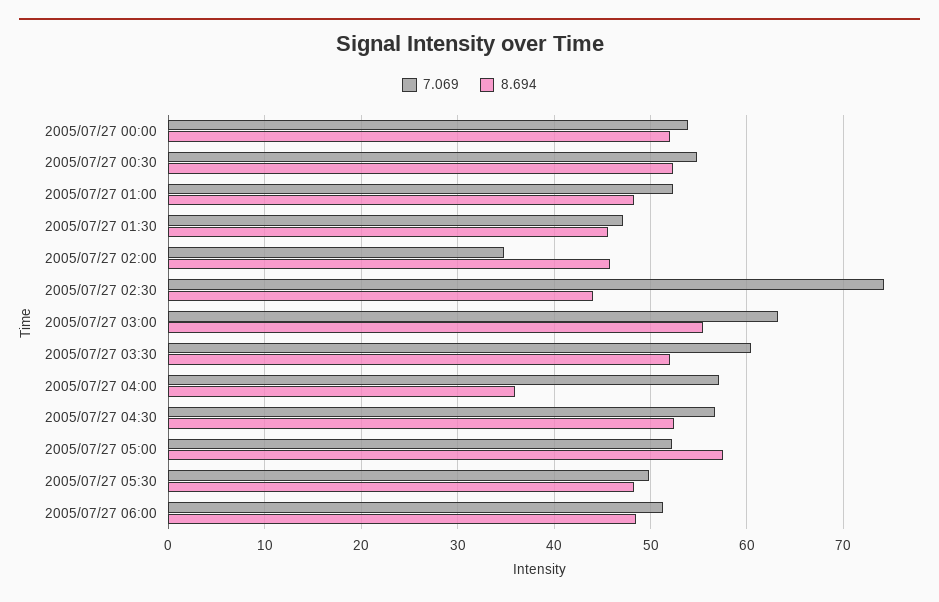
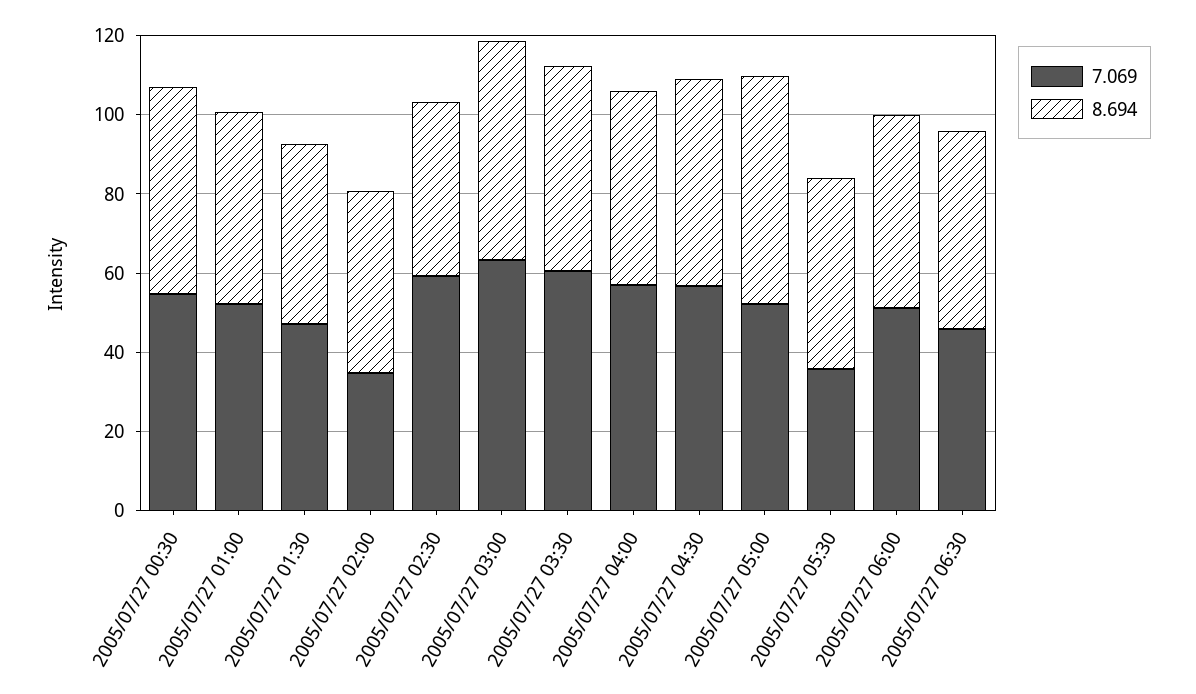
7.069, 2005/07/27 00:00: 54 -> none
8.694, 2005/07/27 00:00: 52 -> none
7.069, 2005/07/27 02:30: 74 -> 60
8.694, 2005/07/27 04:00: 36 -> 50
7.069, 2005/07/27 05:30: 50 -> 35
7.069, 2005/07/27 06:30: none -> 45
8.694, 2005/07/27 06:30: none -> 50

